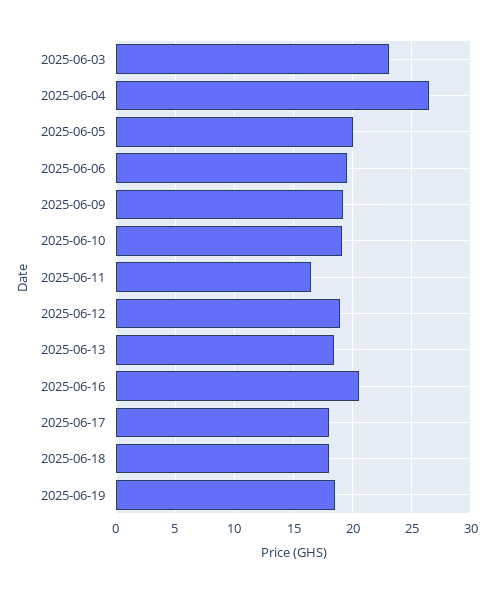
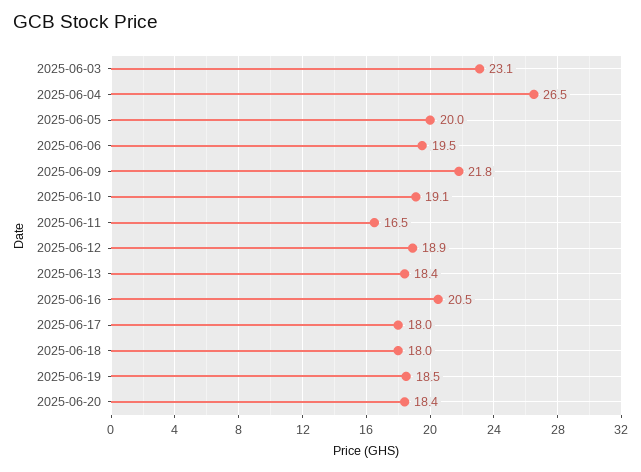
2025-06-09: 19 -> 21.8
2025-06-20: none -> 18.4

